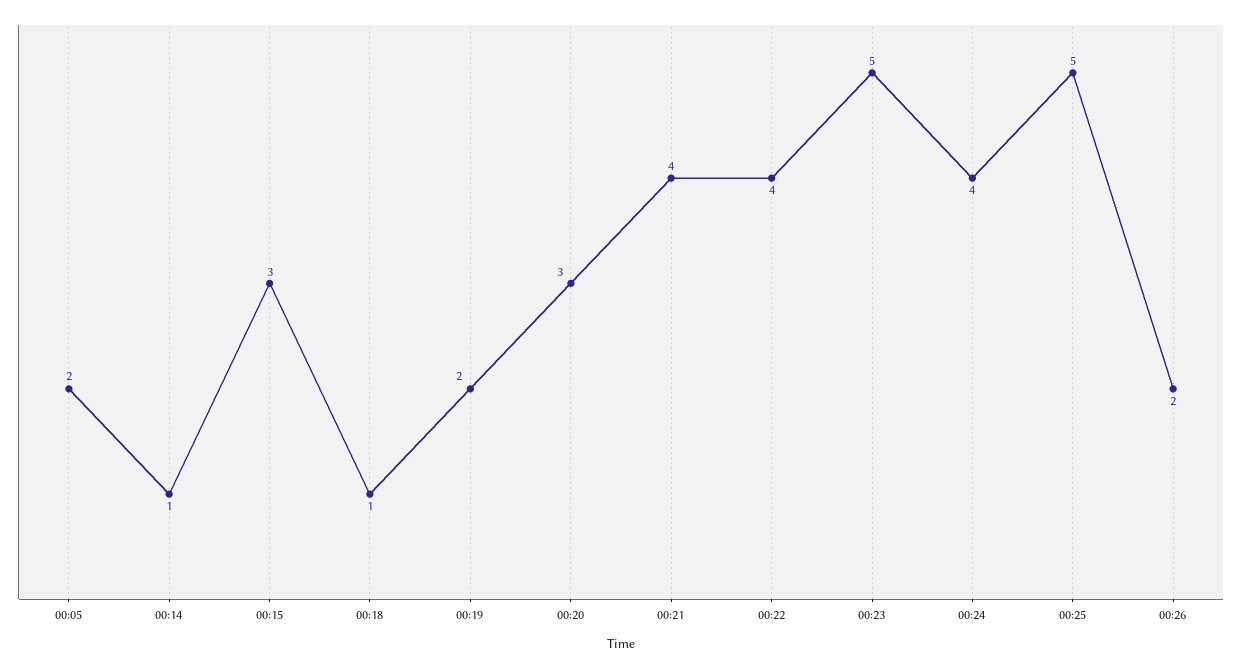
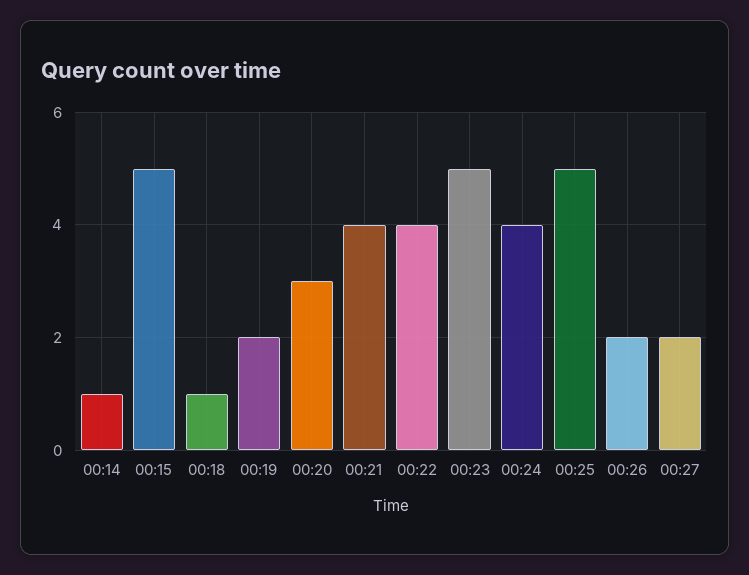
00:05: 2 -> none
00:15: 3 -> 5
00:27: none -> 2

